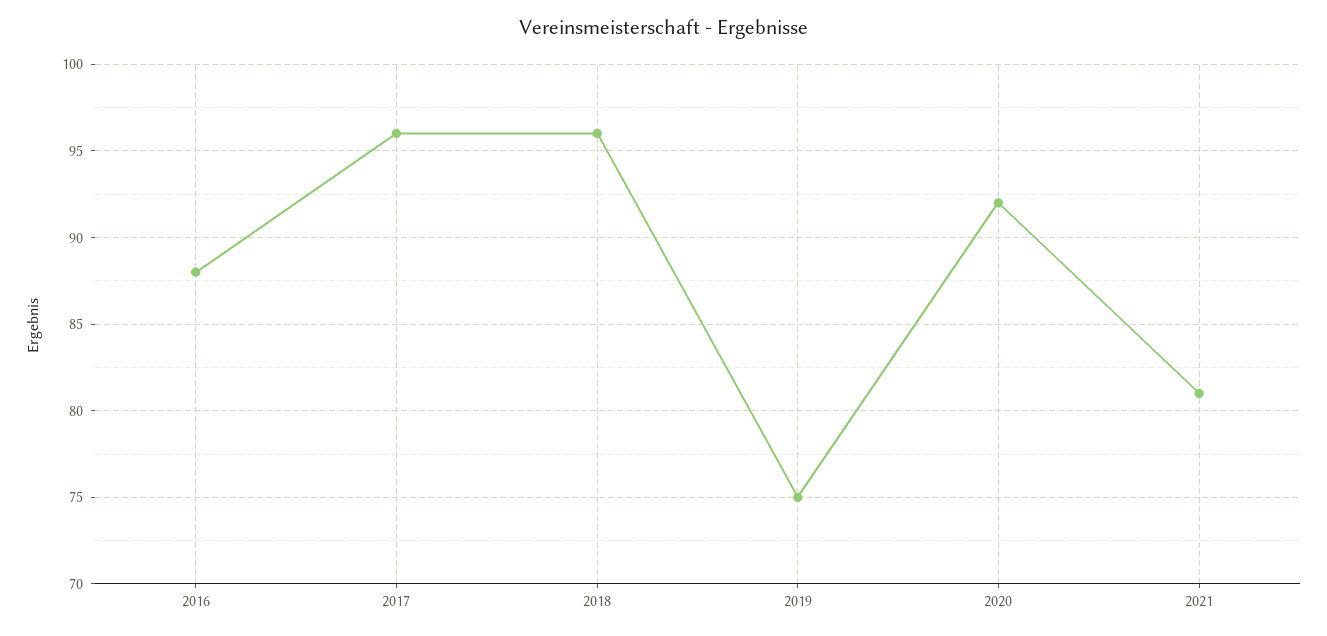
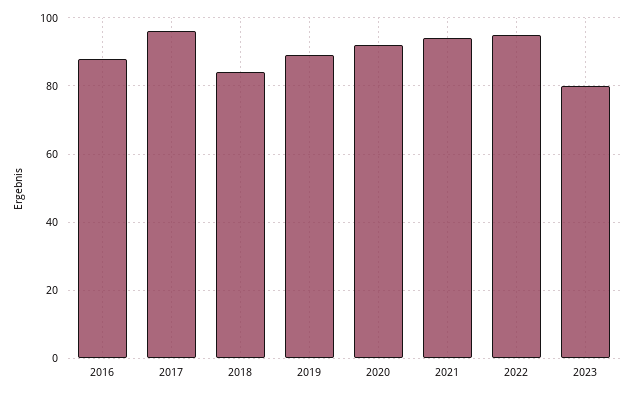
2018: 96 -> 85
2019: 75 -> 90
2021: 81 -> 95
2022: none -> 95
2023: none -> 80

